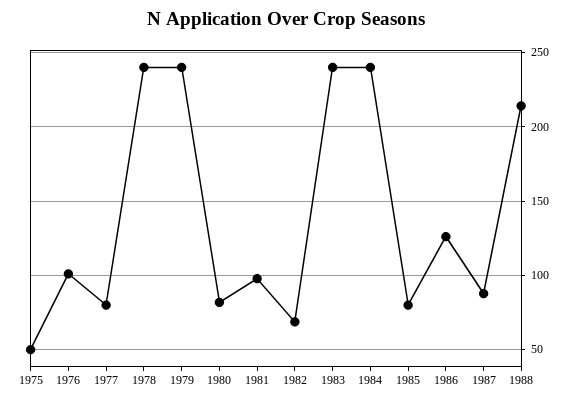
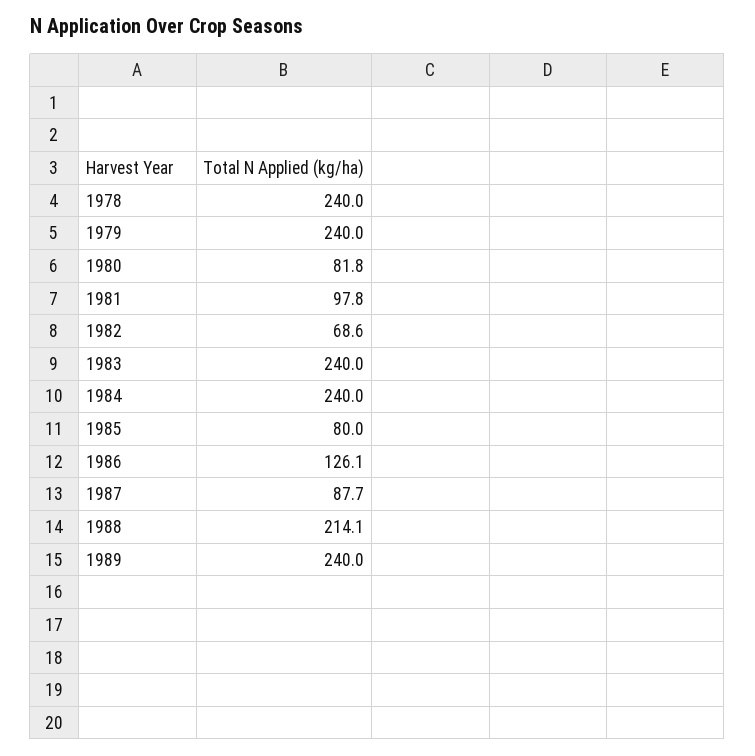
1975: 50 -> none
1976: 100 -> none
1977: 80 -> none
1989: none -> 240

